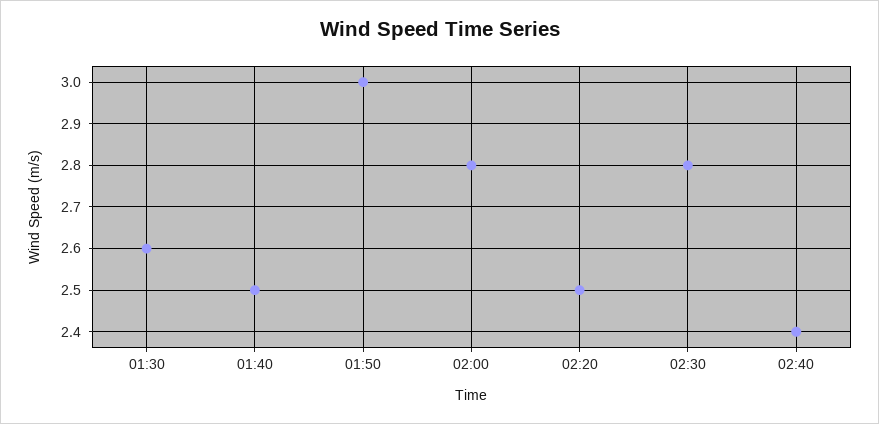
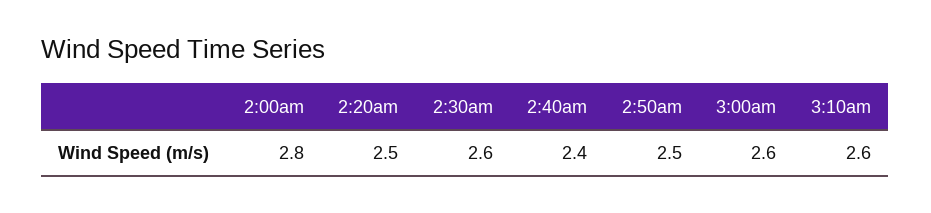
01:30: 2.6 -> none
01:40: 2.5 -> none
01:50: 3 -> none
02:30: 2.8 -> 2.6
2:50am: none -> 2.5
3:00am: none -> 2.6
3:10am: none -> 2.6

